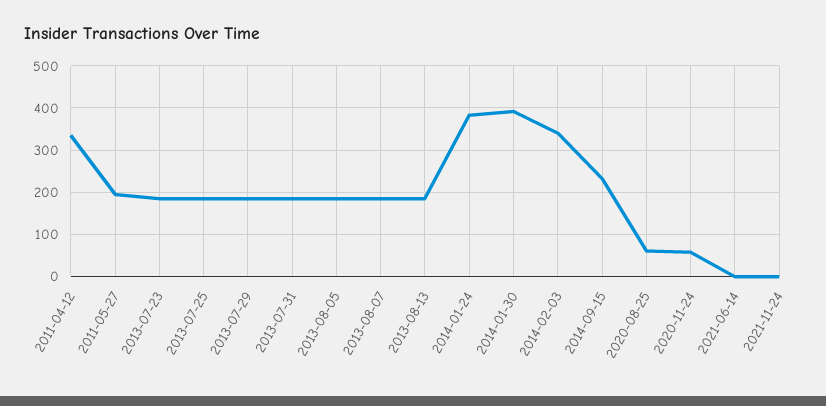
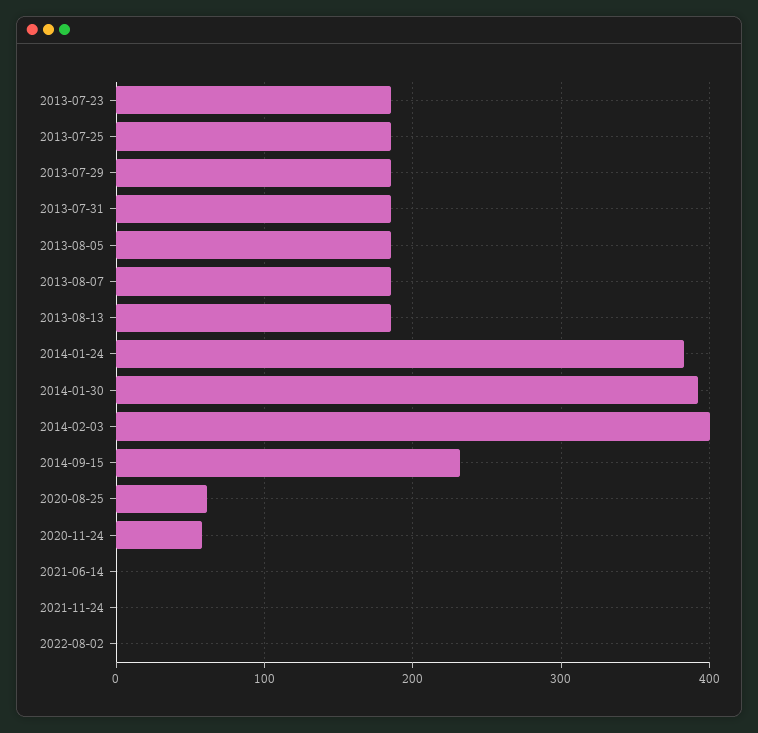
2011-04-12: 340 -> none
2011-05-27: 200 -> none
2014-02-03: 340 -> 400
2022-08-02: none -> 0

